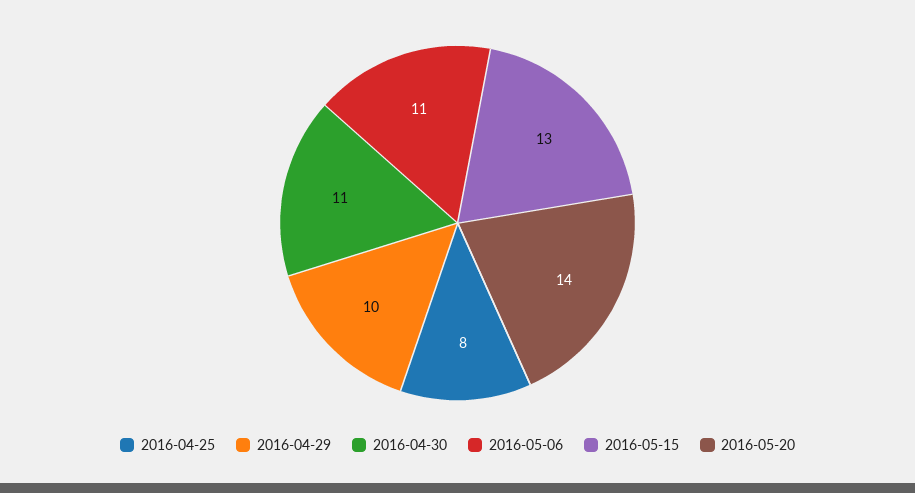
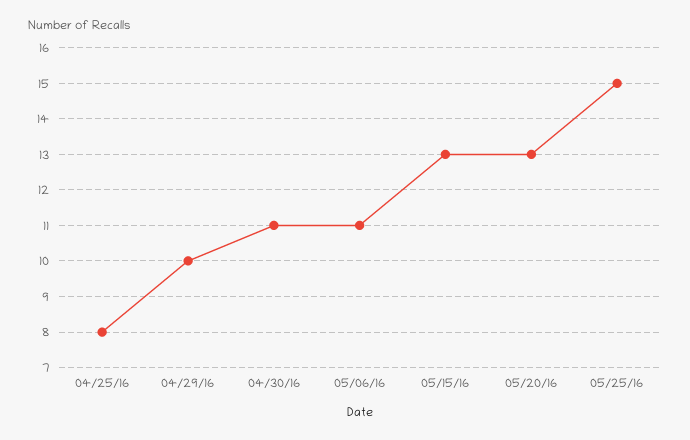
2016-05-20: 14 -> 13
05/25/16: none -> 15

